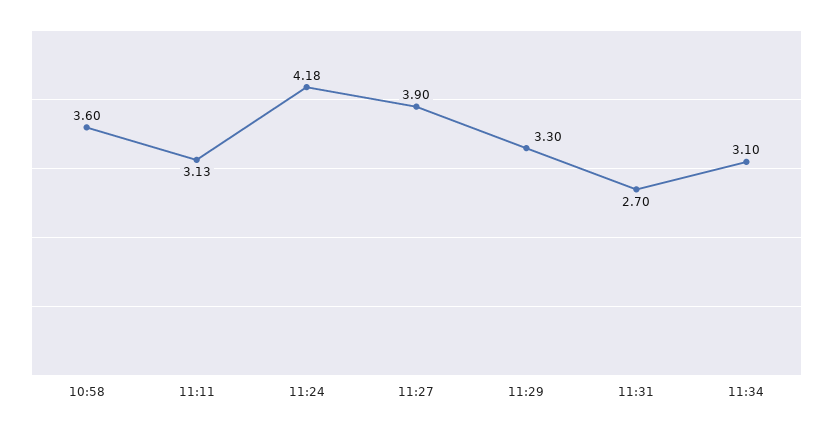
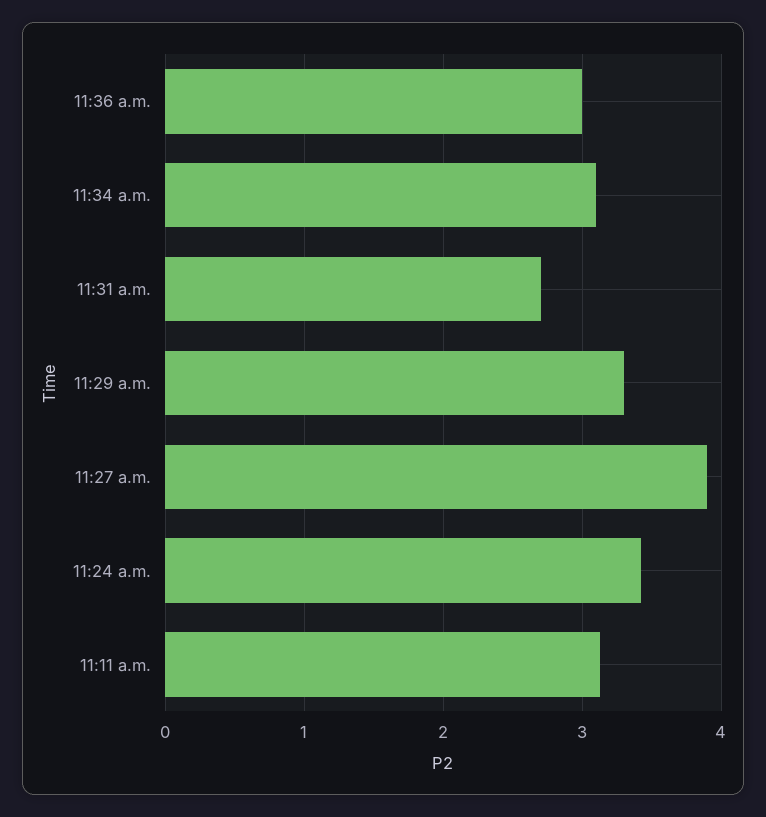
10:58: 3.6 -> none
11:24: 4.18 -> 3.4
11:36 a.m.: none -> 3

